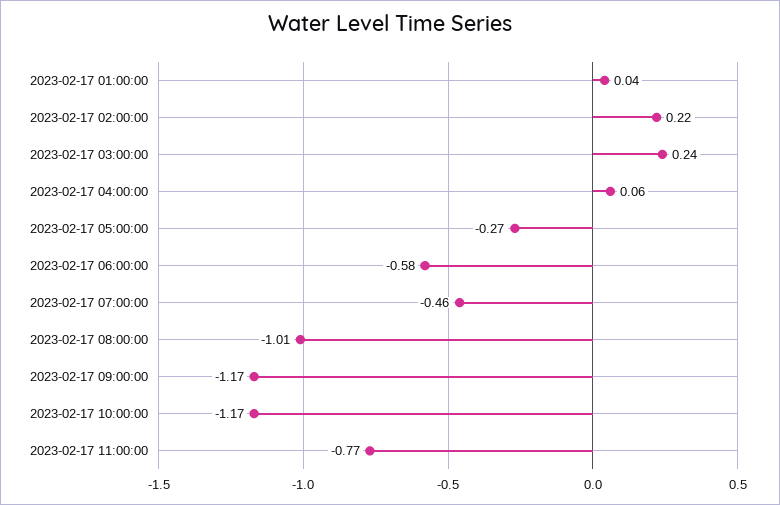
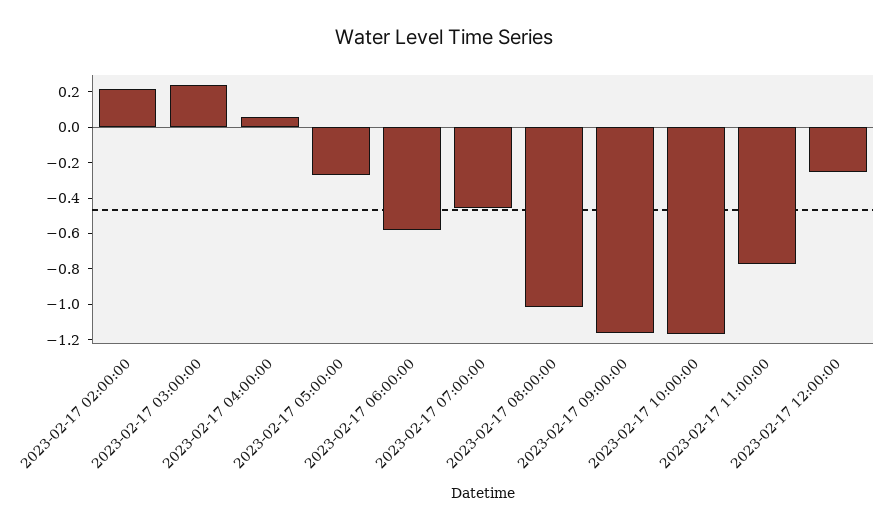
2023-02-17 01:00:00: 0.04 -> none
2023-02-17 12:00:00: none -> -0.25

